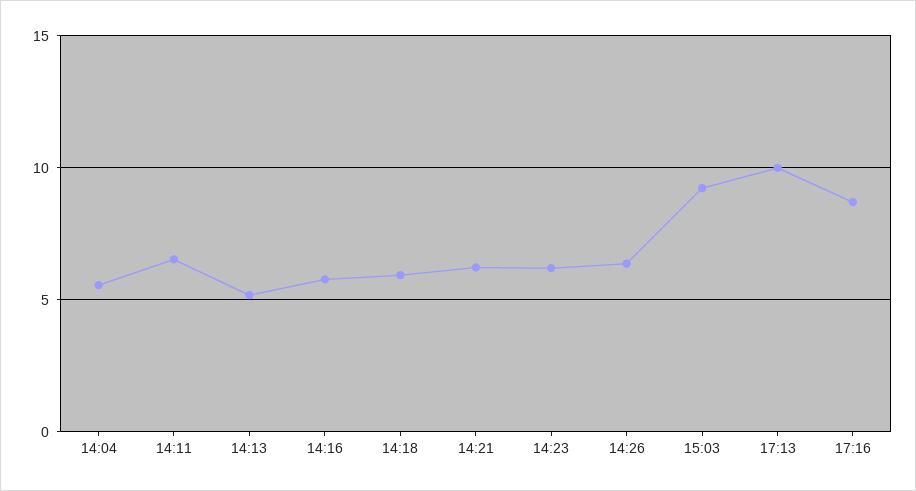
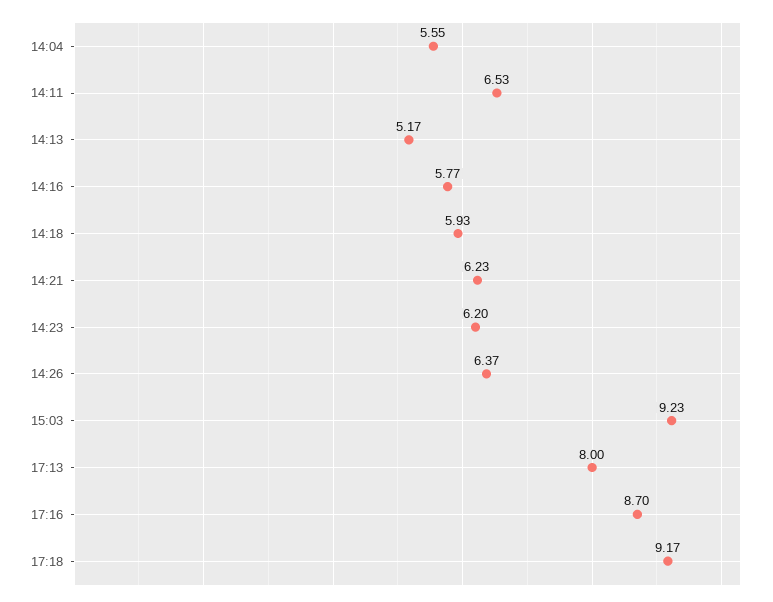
17:13: 10 -> 8
17:18: none -> 9.17

